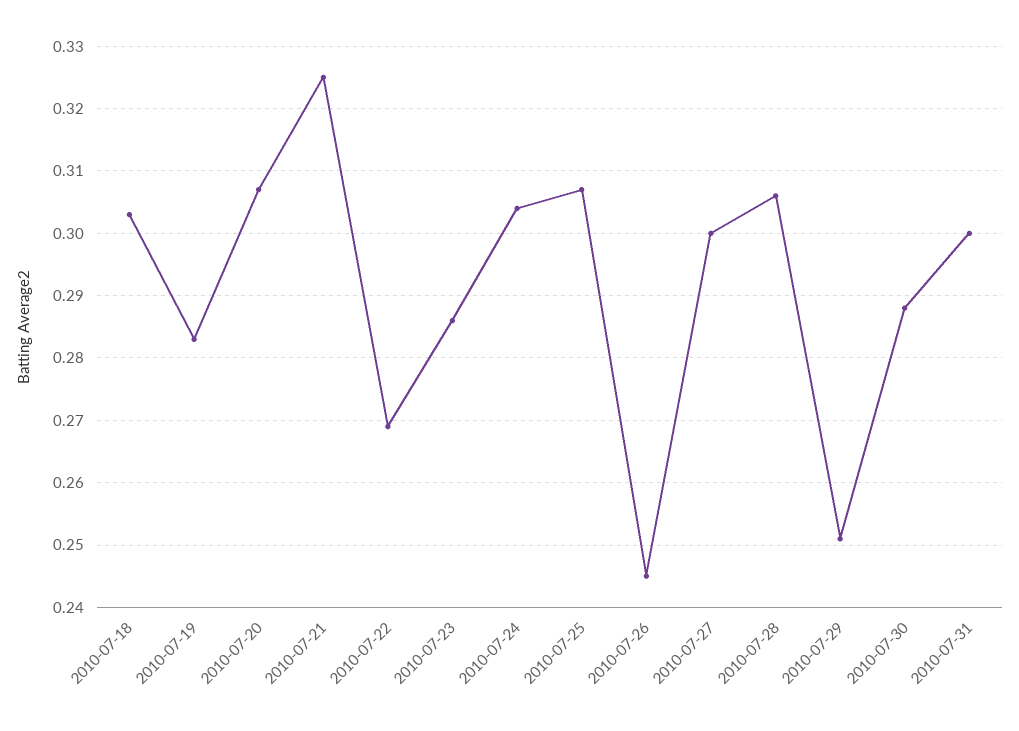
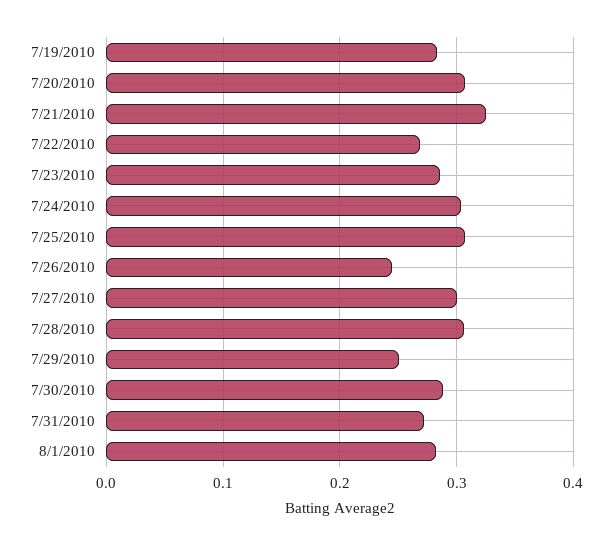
2010-07-18: 0.303 -> none
2010-07-31: 0.3 -> 0.27
8/1/2010: none -> 0.28

